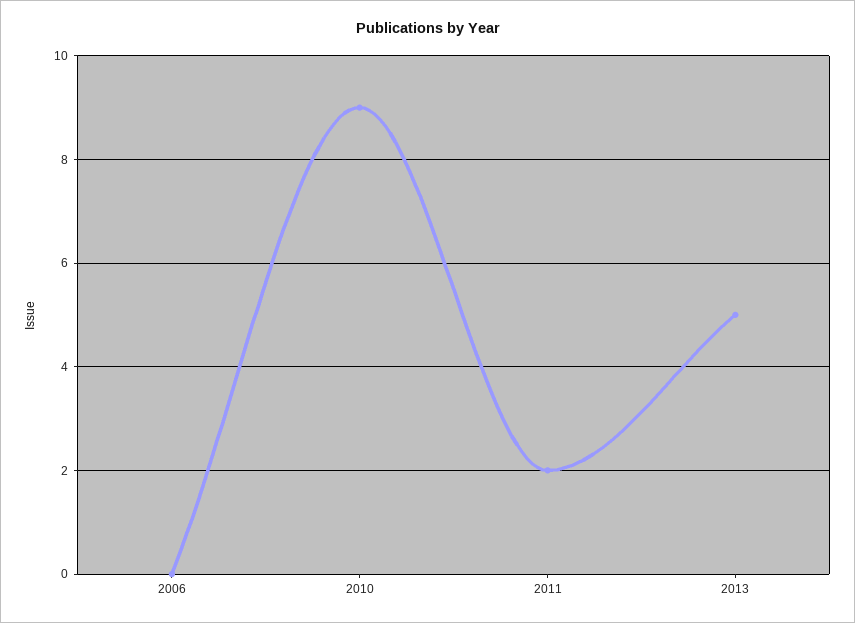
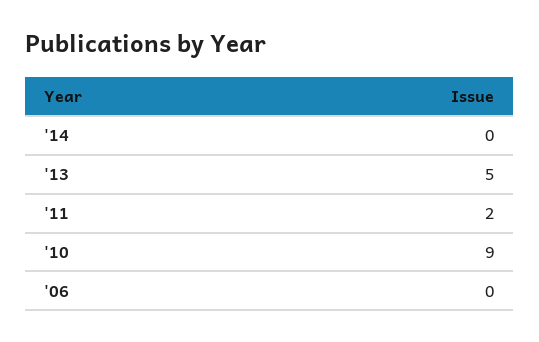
'14: none -> 0

